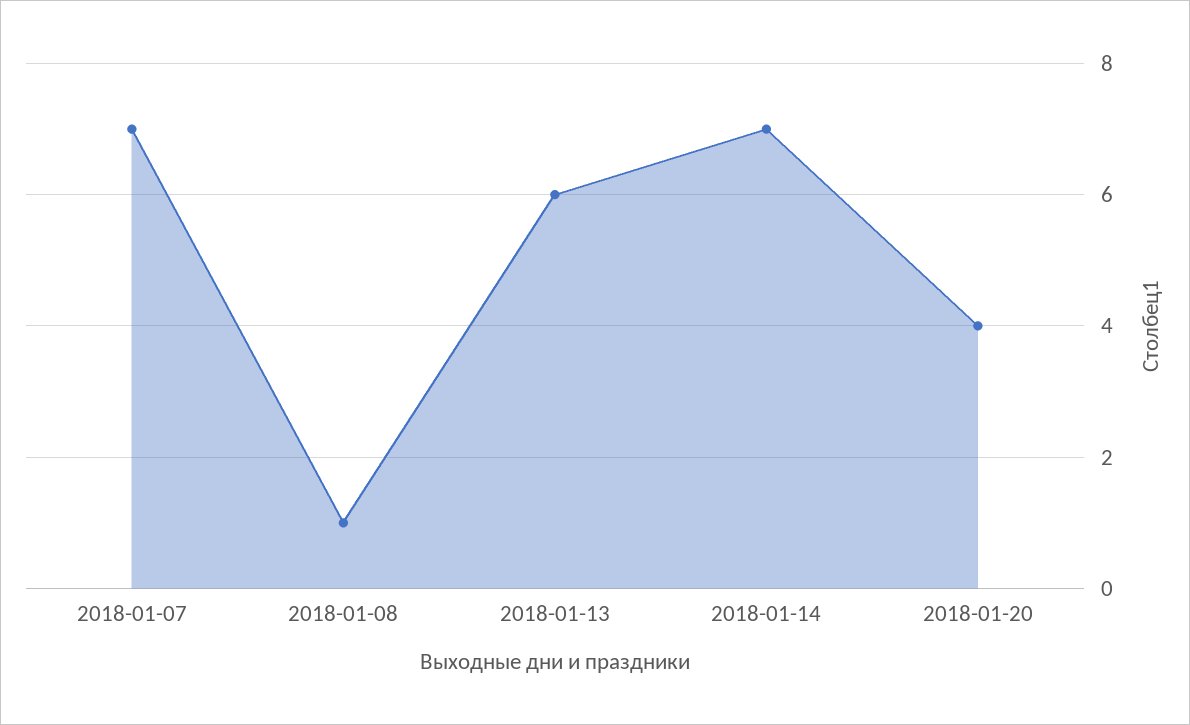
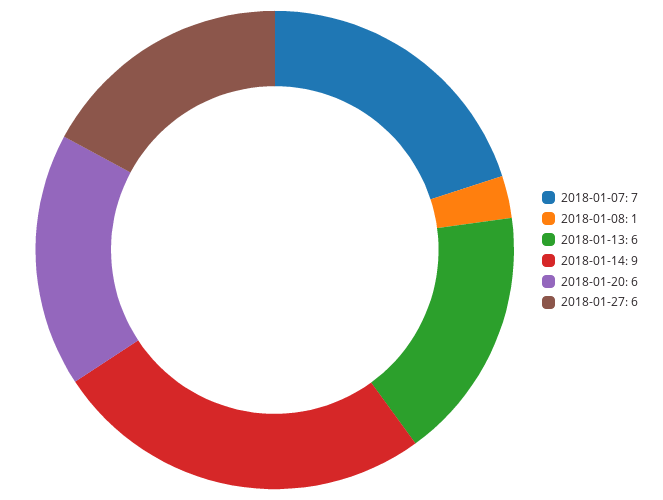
2018-01-14: 7 -> 9
2018-01-20: 4 -> 6
2018-01-27: none -> 6

